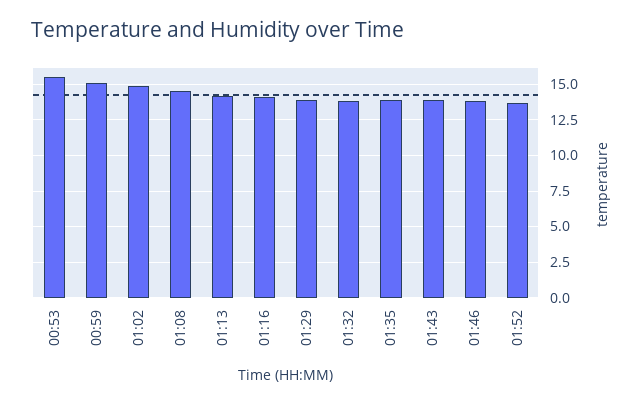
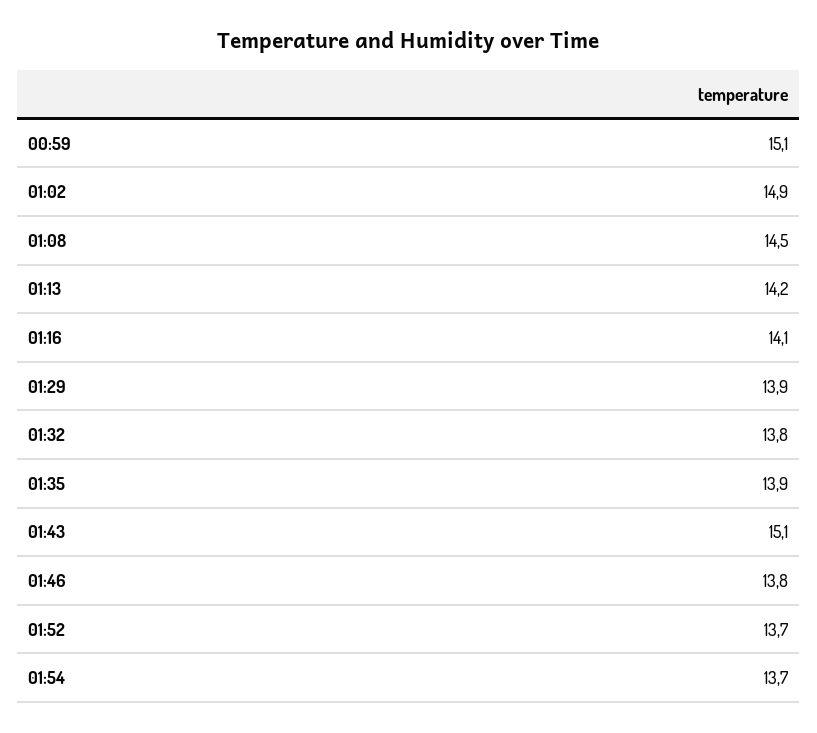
00:53: 15.5 -> none
01:43: 14 -> 15.1
01:54: none -> 13.7

